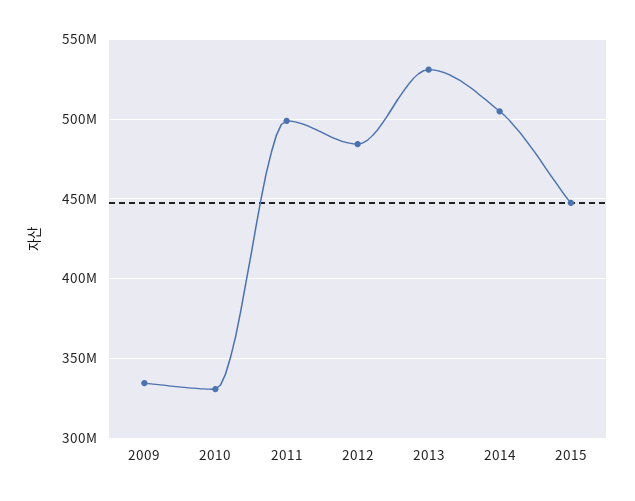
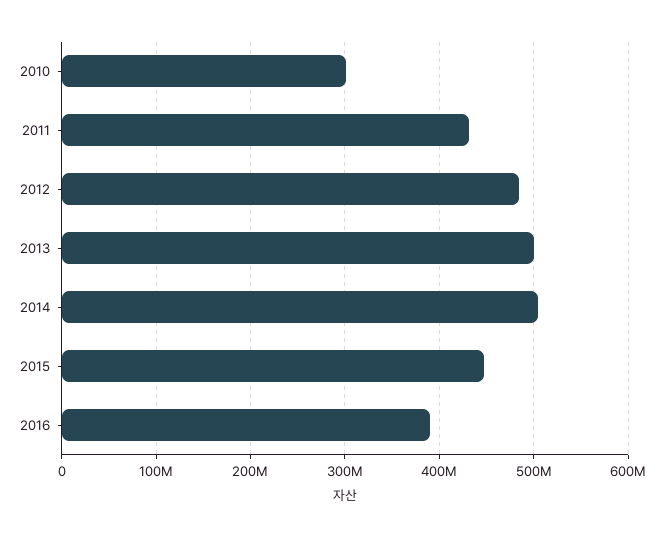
2009: 335000000 -> none
2010: 330000000 -> 300000000
2011: 500000000 -> 430000000
2013: 530000000 -> 500000000
2016: none -> 390000000

